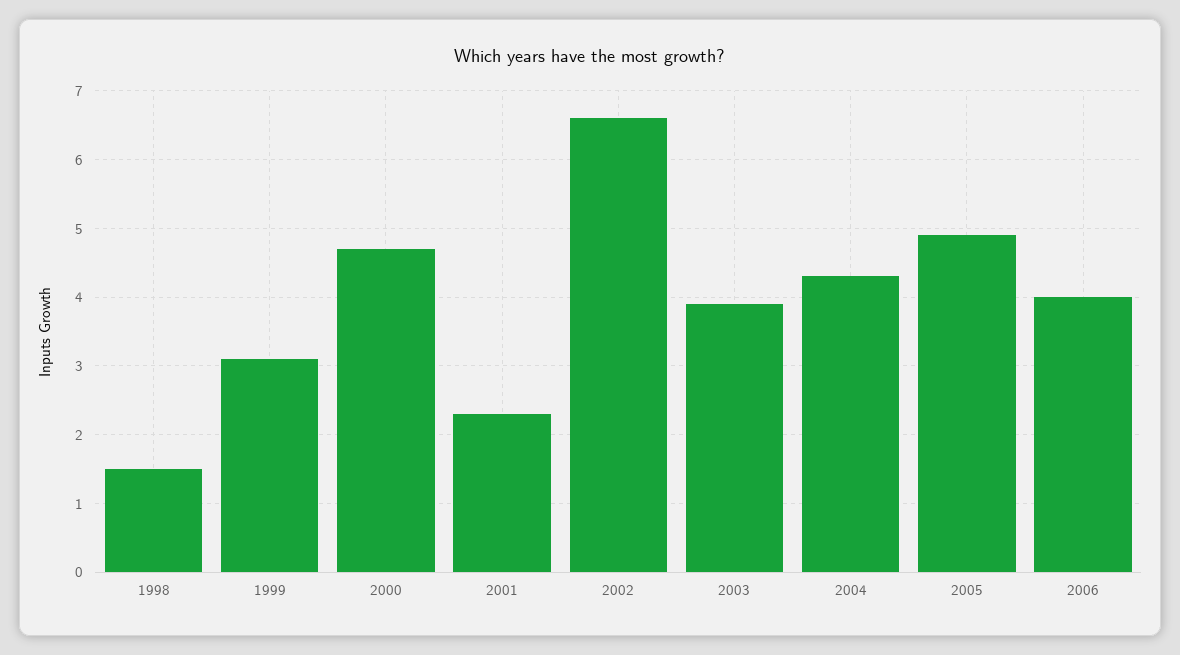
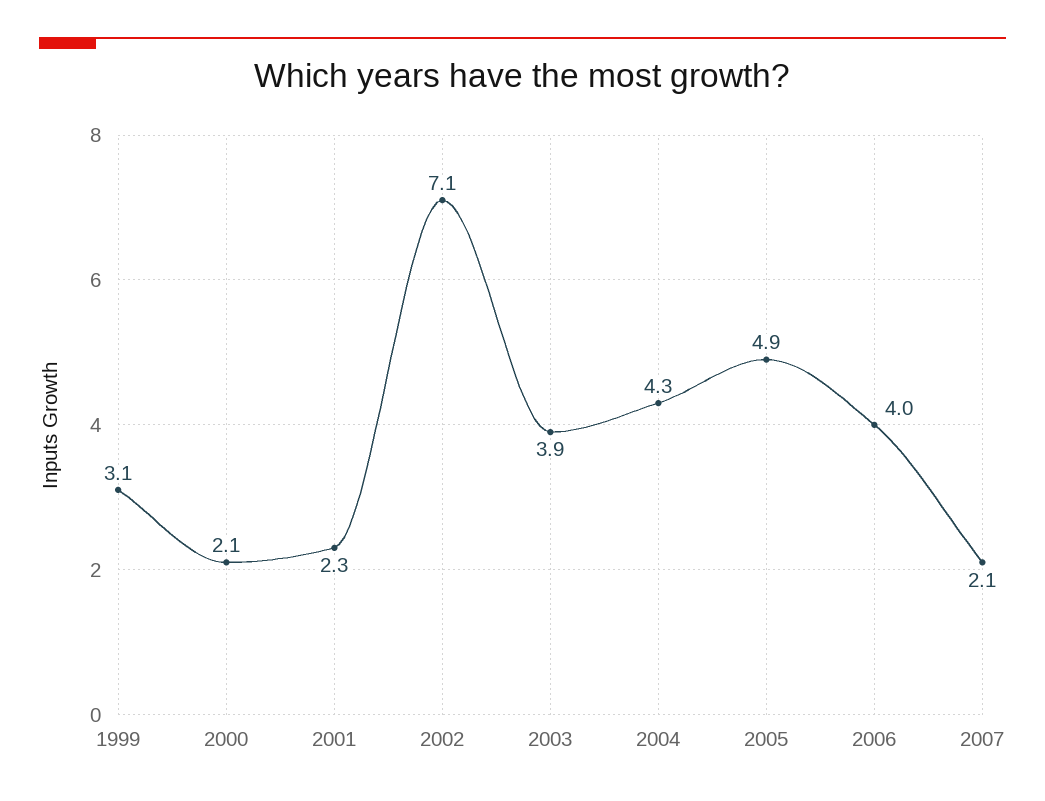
1998: 1.5 -> none
2000: 4.7 -> 2.1
2002: 6.6 -> 7.1
2007: none -> 2.1

